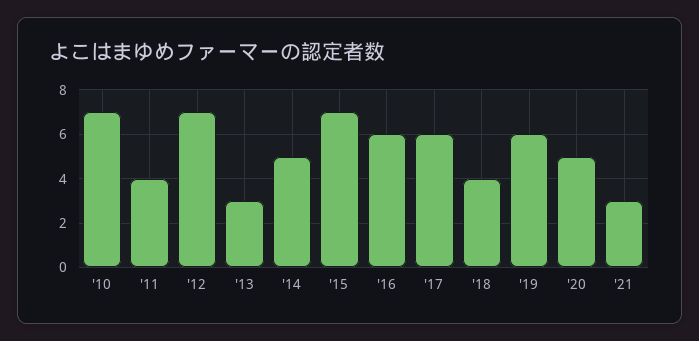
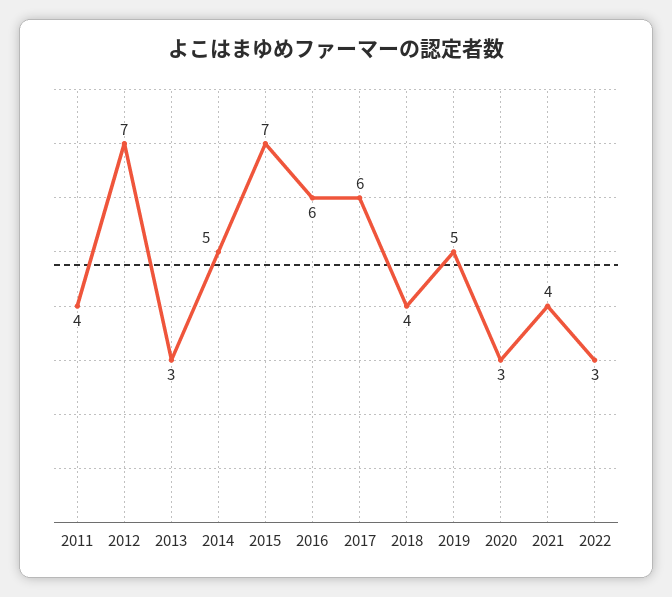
'10: 7 -> none
'19: 6 -> 5
'20: 5 -> 3
'21: 3 -> 4
2022: none -> 3

